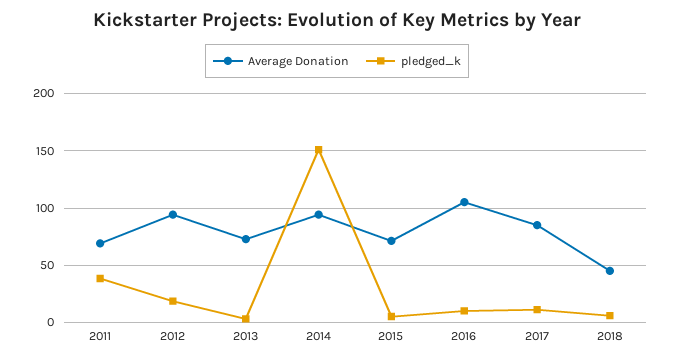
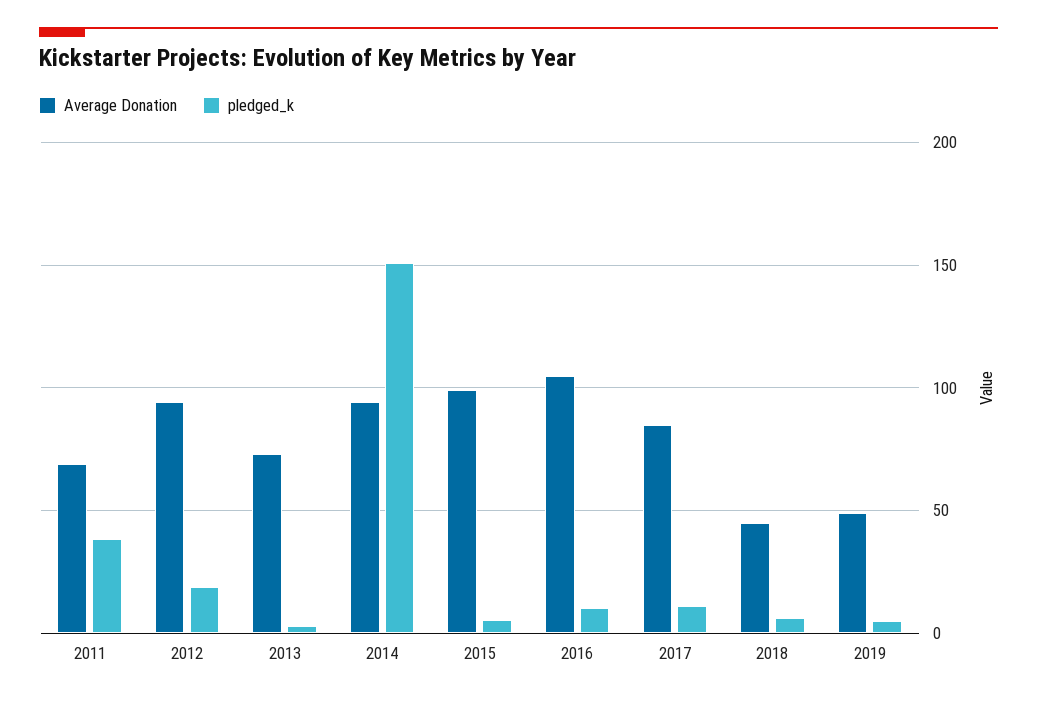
Average Donation, 2015: 70 -> 100
Average Donation, 2019: none -> 50
pledged_k, 2019: none -> 5

